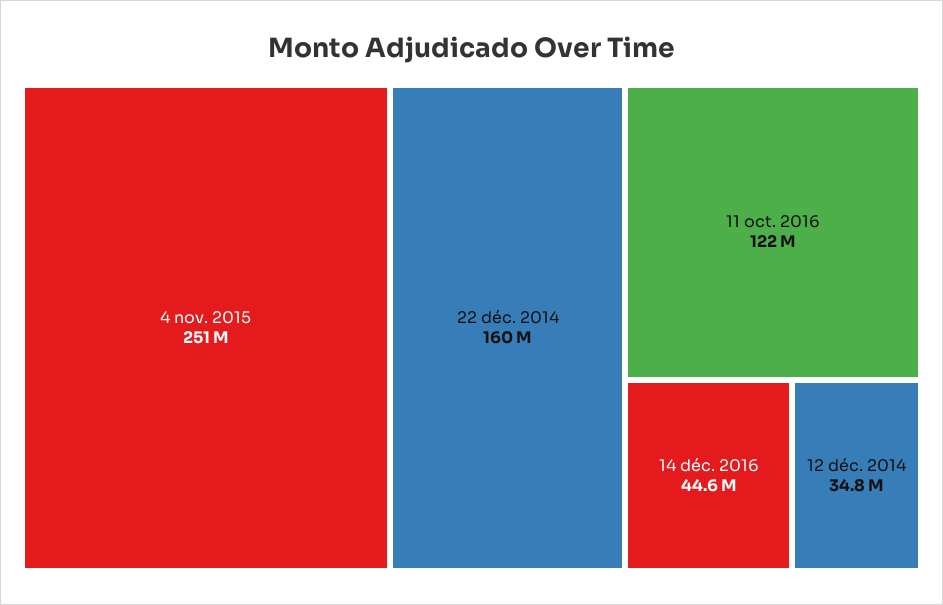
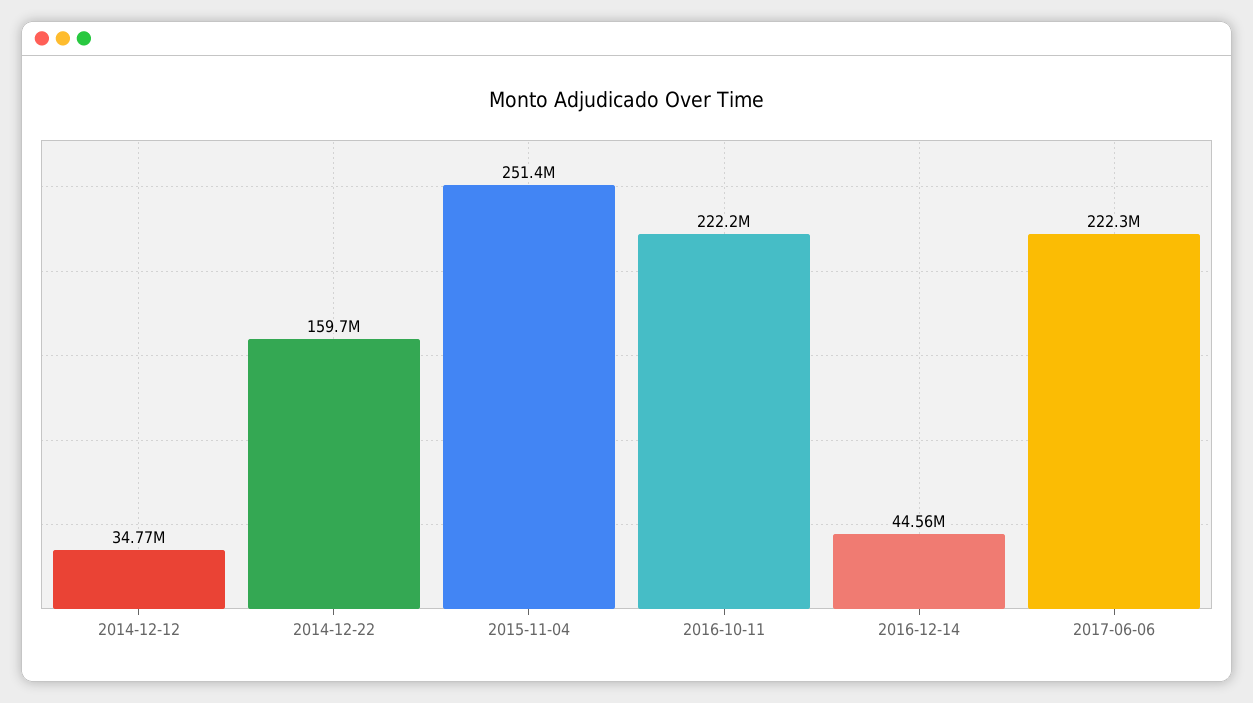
11 oct. 2016: 122000000 -> 222200000
2017-06-06: none -> 222300000

